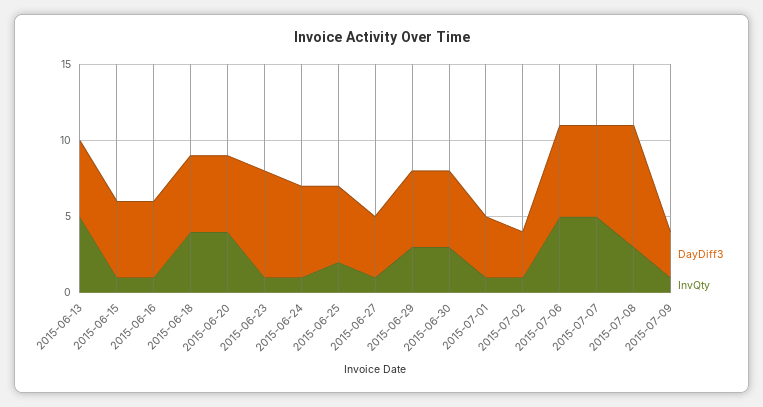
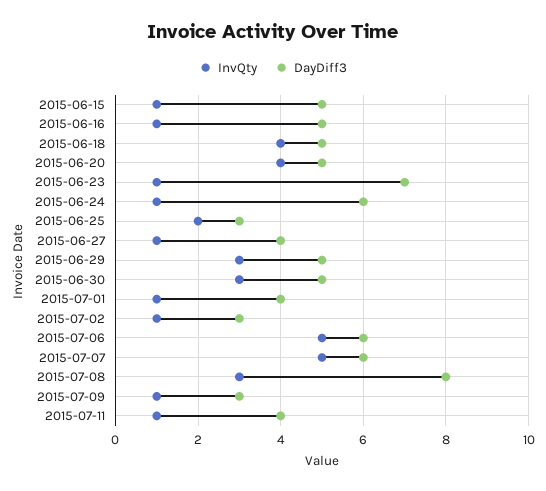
DayDiff3, 2015-06-13: 5 -> none
InvQty, 2015-06-13: 5 -> none
DayDiff3, 2015-06-25: 5 -> 3
InvQty, 2015-07-11: none -> 1
DayDiff3, 2015-07-11: none -> 4

